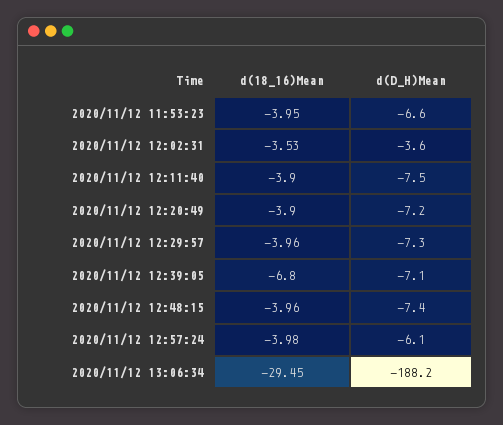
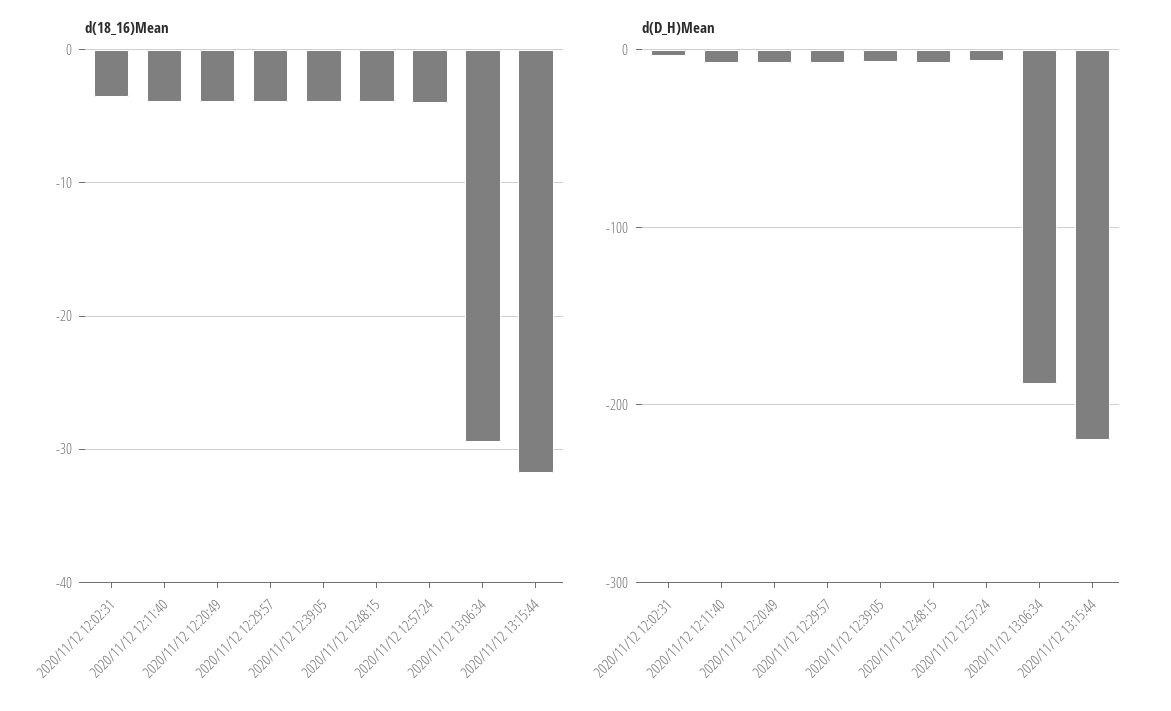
d(18_16)Mean, 2020/11/12 11:53:23: -3.95 -> none
d(D_H)Mean, 2020/11/12 11:53:23: -6.6 -> none
d(18_16)Mean, 2020/11/12 12:39:05: -6.8 -> -4
d(18_16)Mean, 2020/11/12 13:15:44: none -> -32
d(D_H)Mean, 2020/11/12 13:15:44: none -> -220

